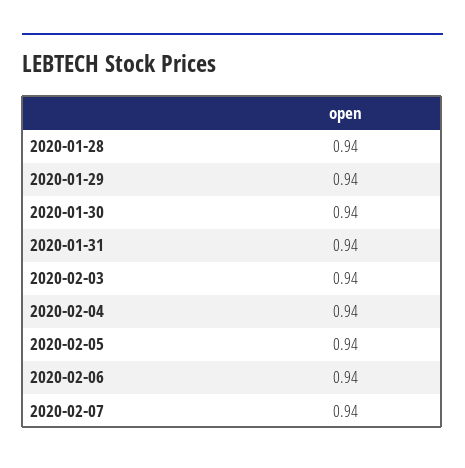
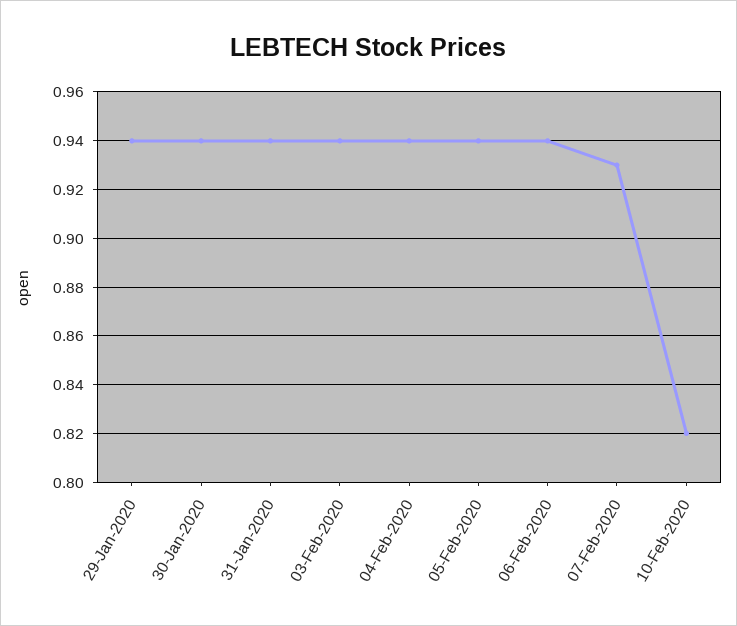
2020-01-28: 0.94 -> none
2020-02-07: 0.94 -> 0.93
10-Feb-2020: none -> 0.82

